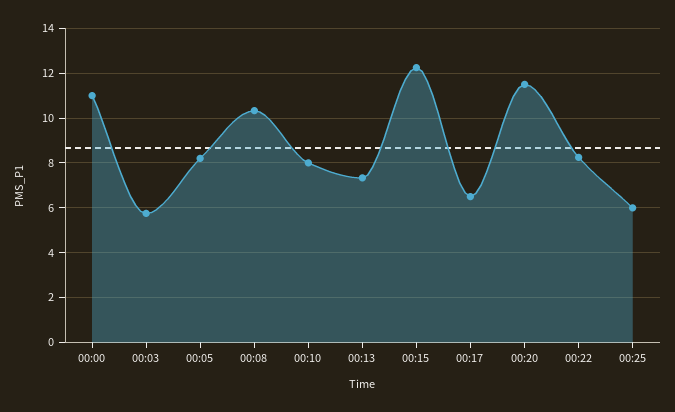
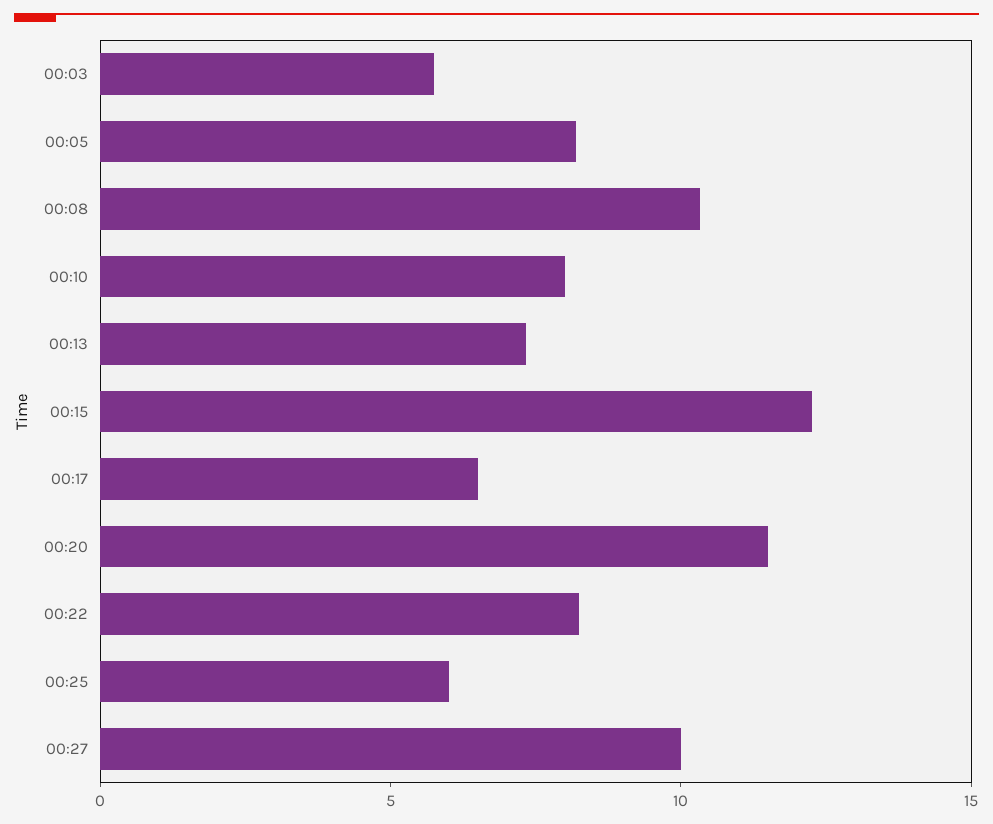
00:00: 11 -> none
00:27: none -> 10

